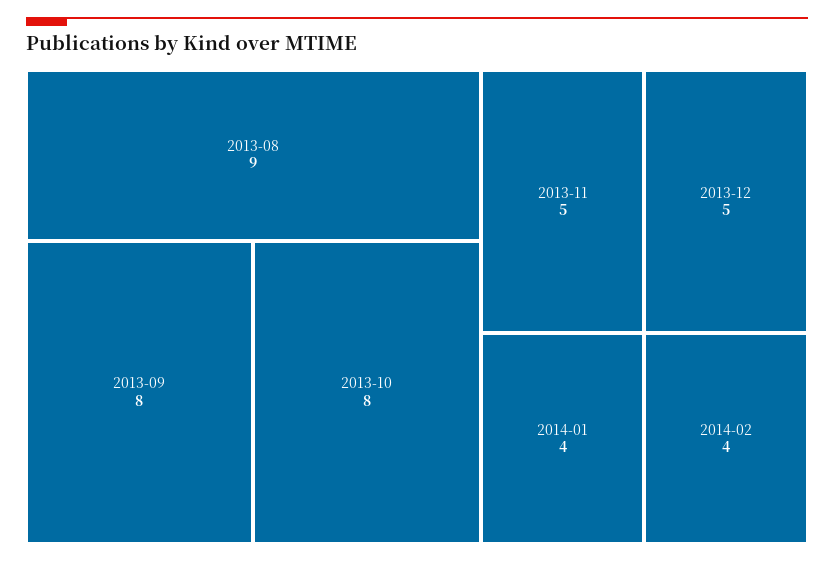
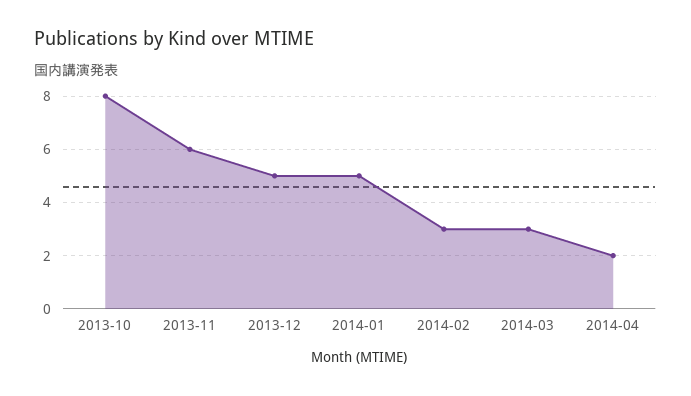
2013-08: 9 -> none
2013-09: 8 -> none
2013-11: 5 -> 6
2014-01: 4 -> 5
2014-02: 4 -> 3
2014-03: none -> 3
2014-04: none -> 2

